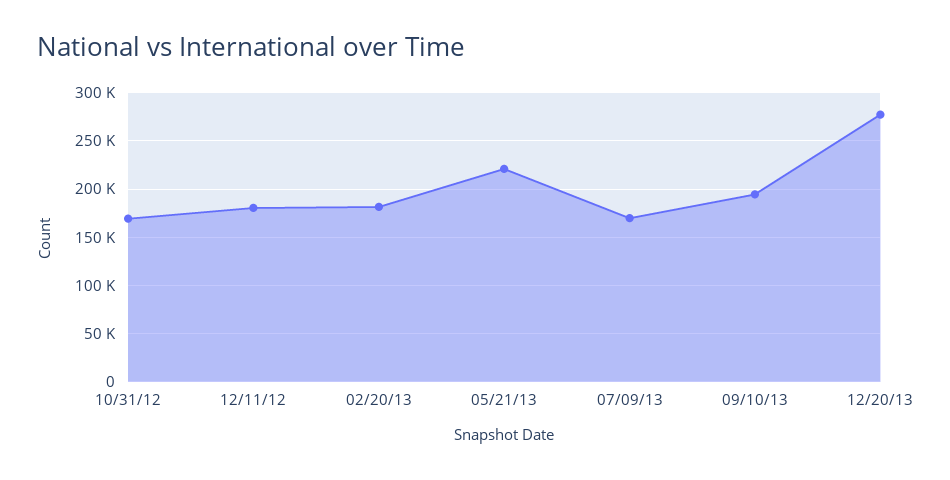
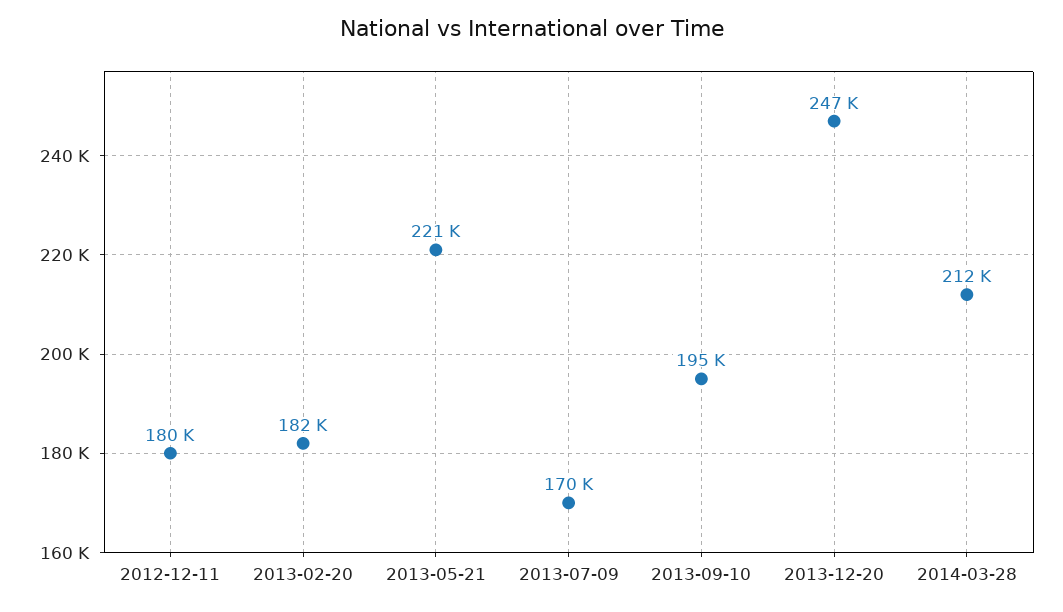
10/31/12: 170000 -> none
12/20/13: 280000 -> 247000
2014-03-28: none -> 212000

